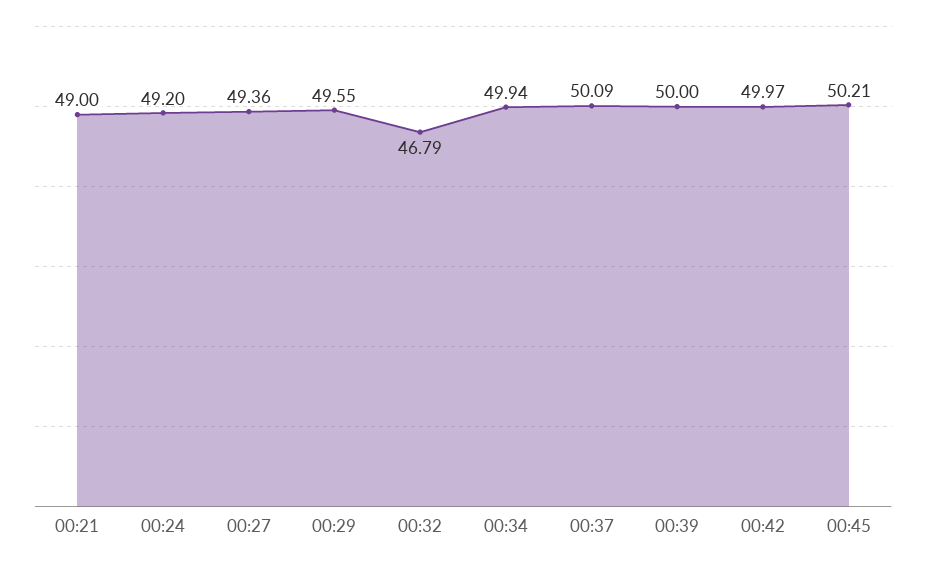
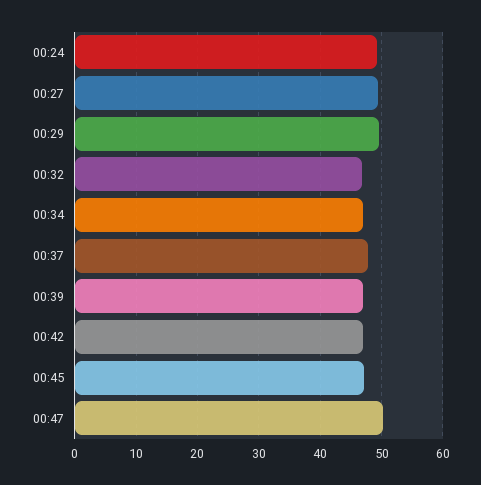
00:21: 49 -> none
00:34: 49.94 -> 47
00:37: 50.09 -> 48
00:39: 50 -> 47
00:42: 49.97 -> 47
00:45: 50.21 -> 47
00:47: none -> 50

